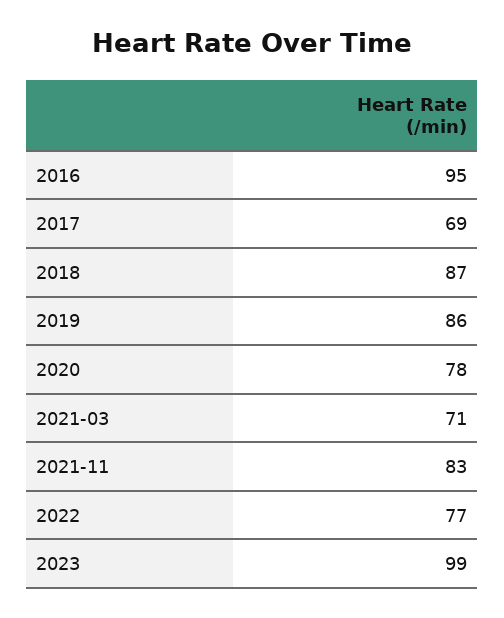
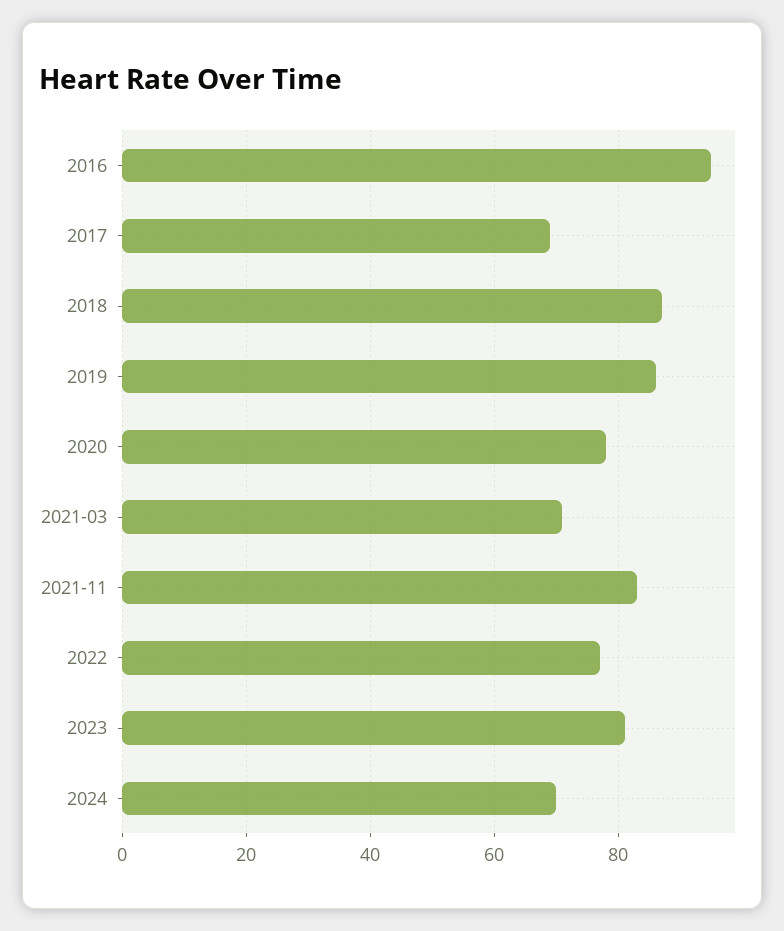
2023: 99 -> 80
2024: none -> 70

